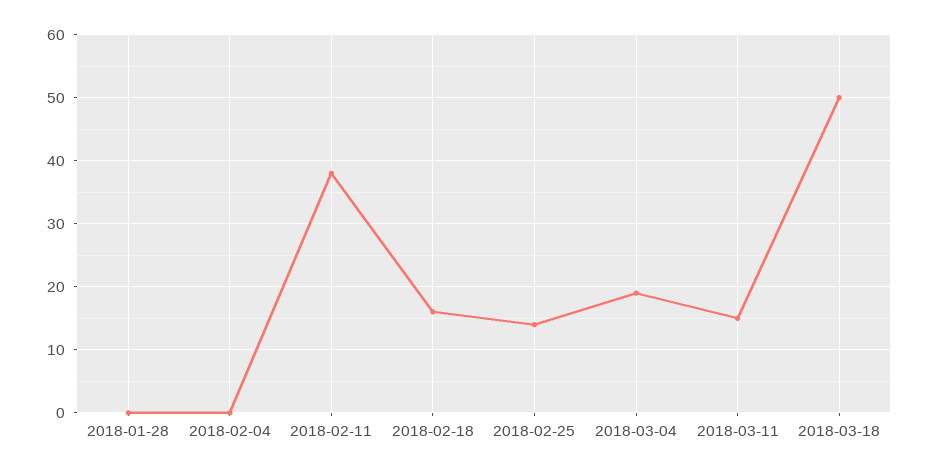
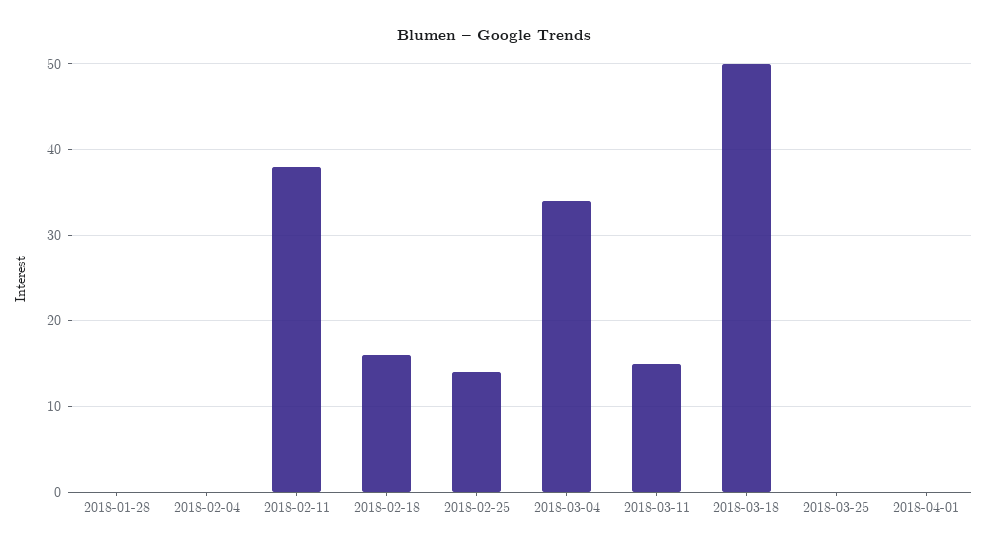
2018-03-04: 19 -> 34
2018-03-25: none -> 0
2018-04-01: none -> 0

